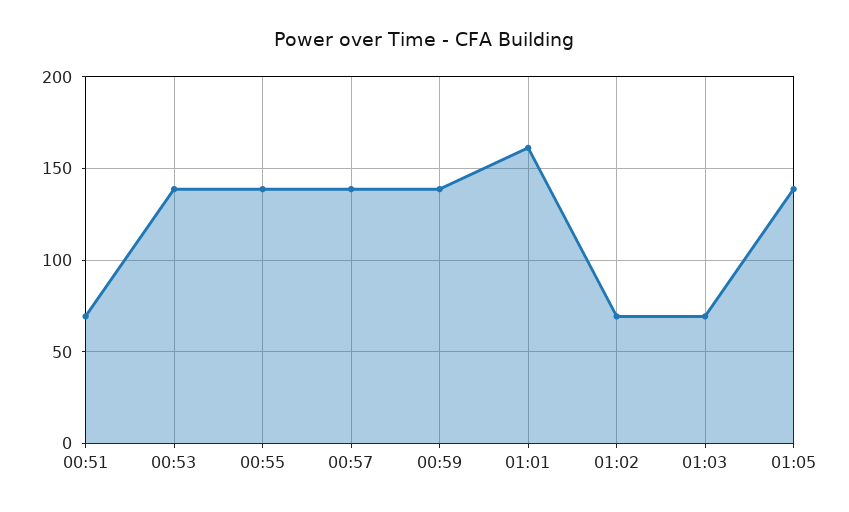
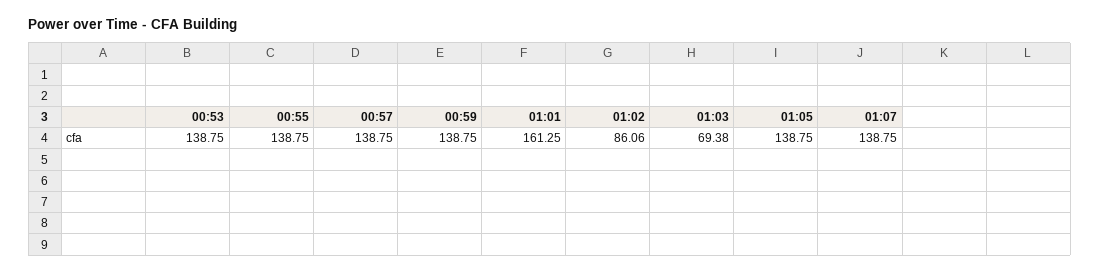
00:51: 70 -> none
01:02: 70 -> 86.06
01:07: none -> 138.75

